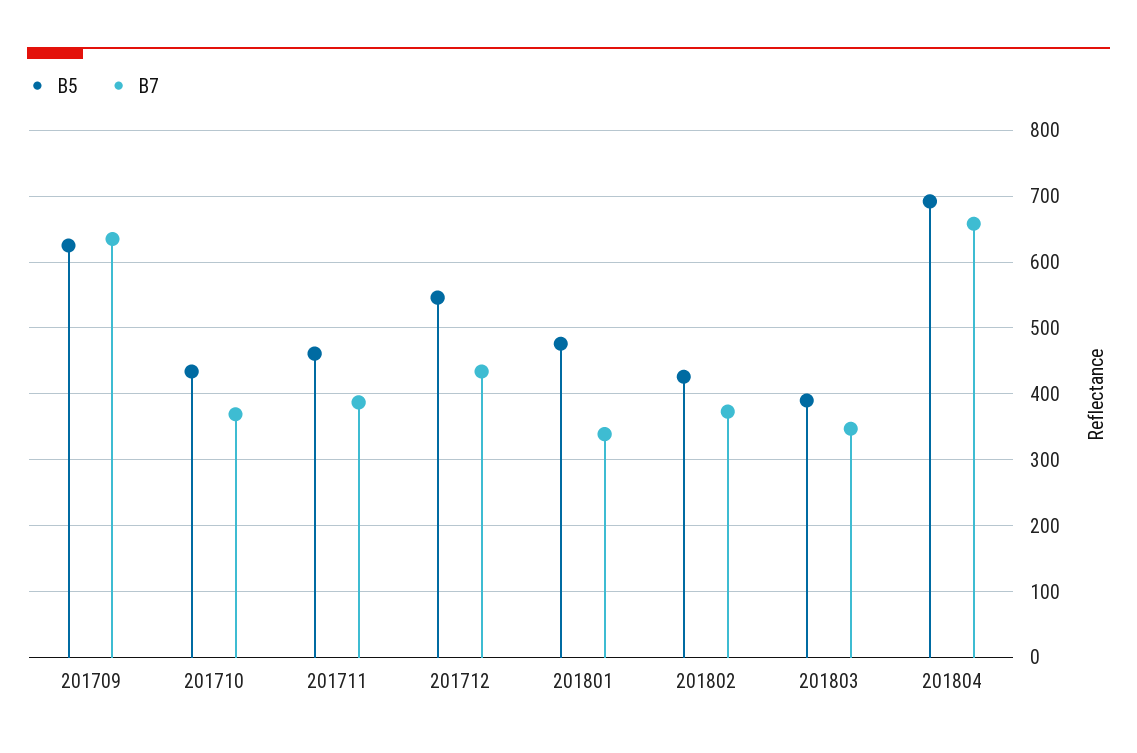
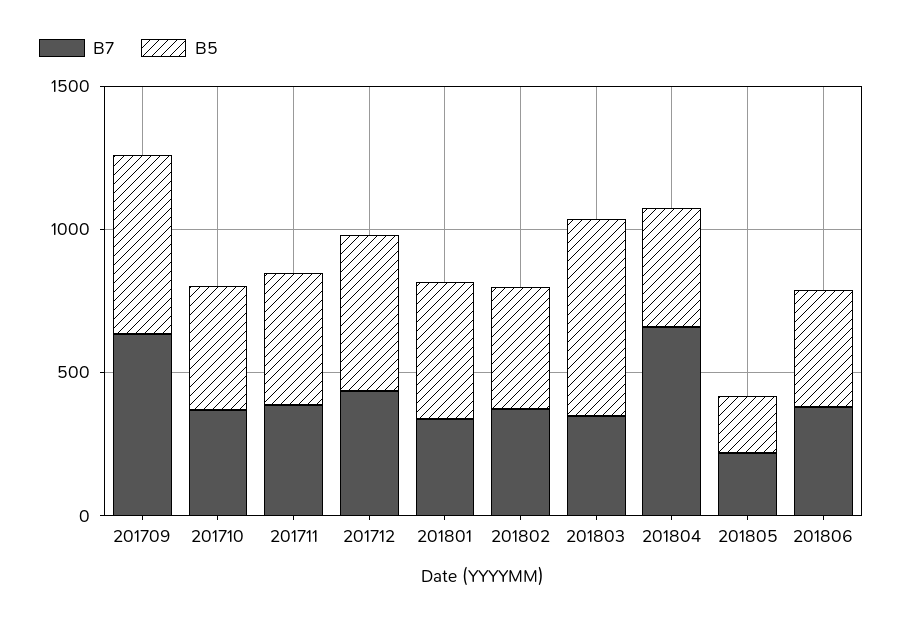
B5, 201803: 390 -> 700
B5, 201804: 690 -> 400
B7, 201805: none -> 200
B5, 201805: none -> 200
B7, 201806: none -> 400
B5, 201806: none -> 400

